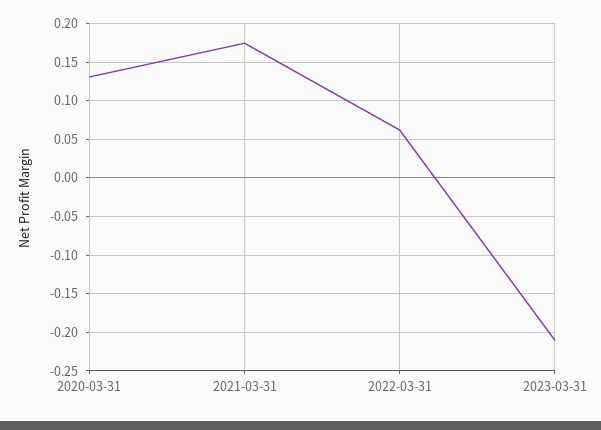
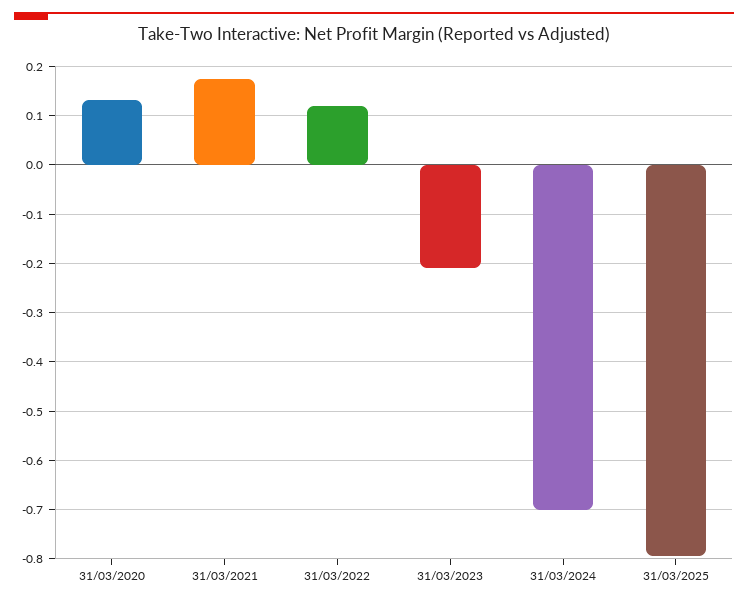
2022-03-31: 0.06 -> 0.12
31/03/2024: none -> -0.7
31/03/2025: none -> -0.8

